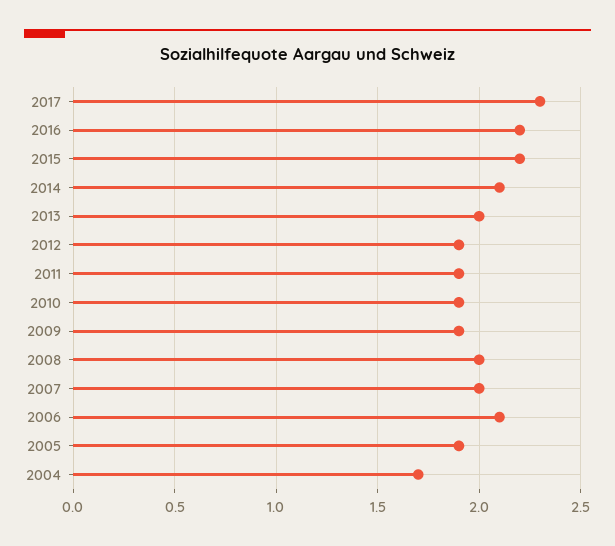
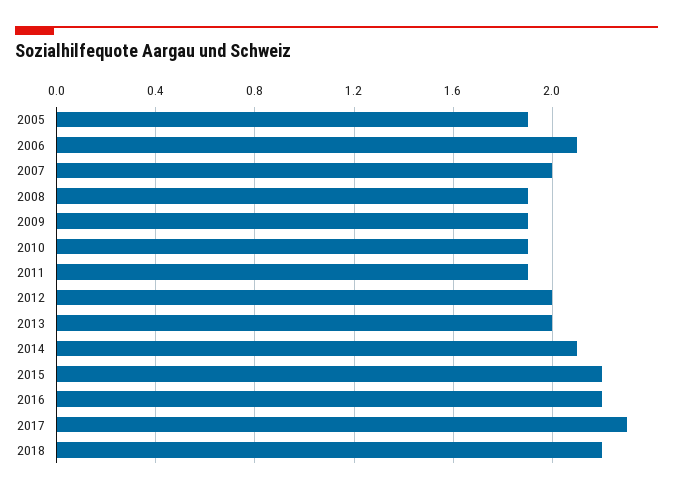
2012: 1.9 -> 2
2008: 2 -> 1.9
2004: 1.7 -> none
2018: none -> 2.2

